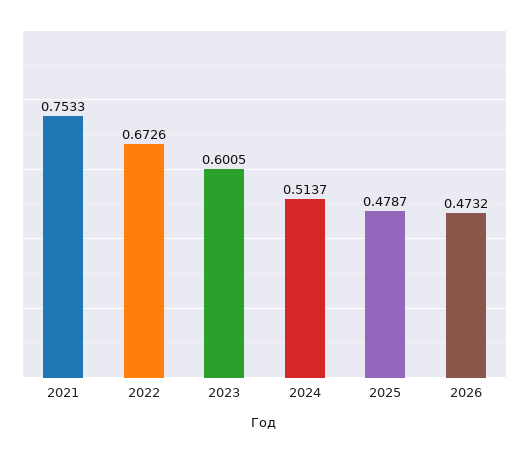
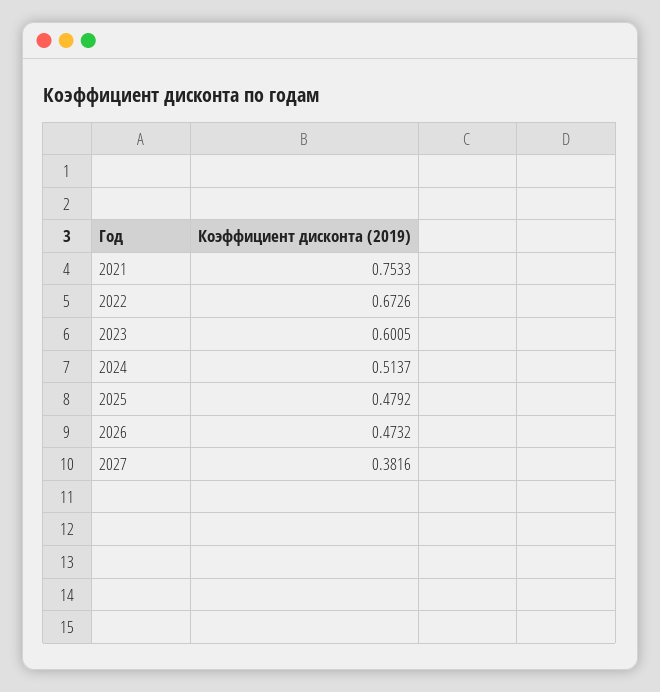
2025: 0.4787 -> 0.4792
2027: none -> 0.3816

